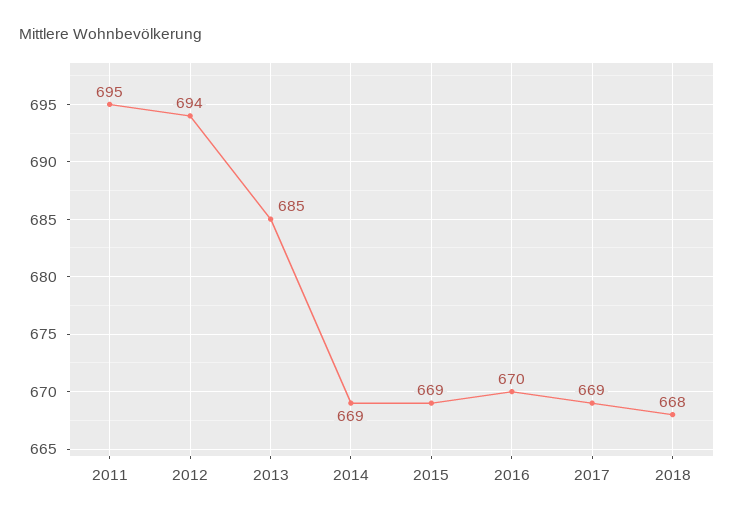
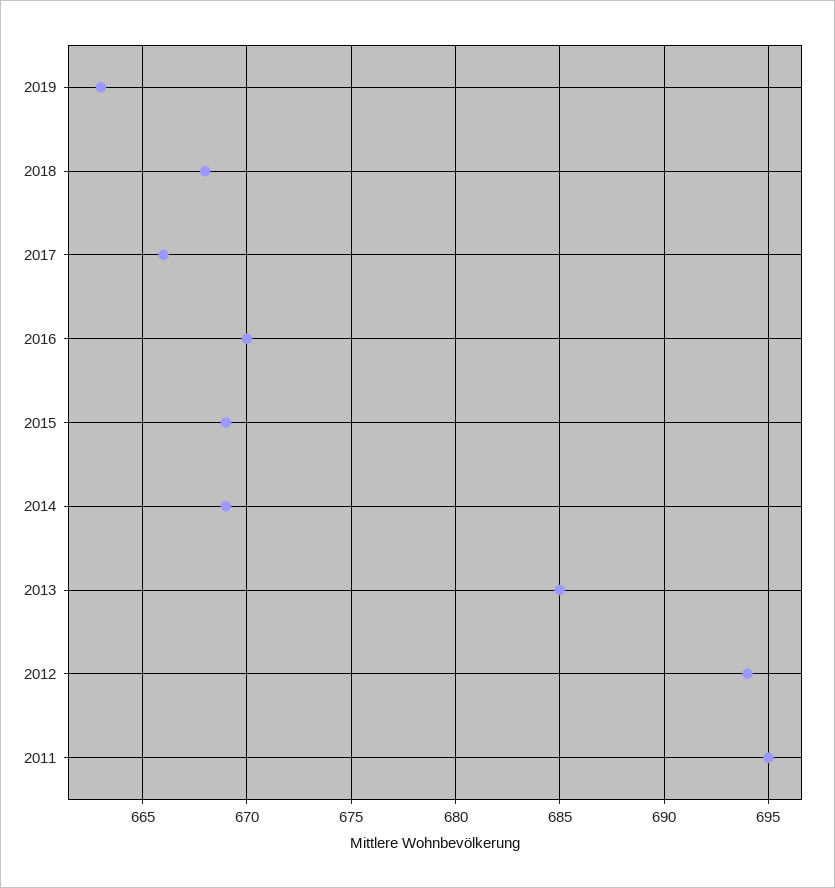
2017: 669 -> 666
2019: none -> 663

